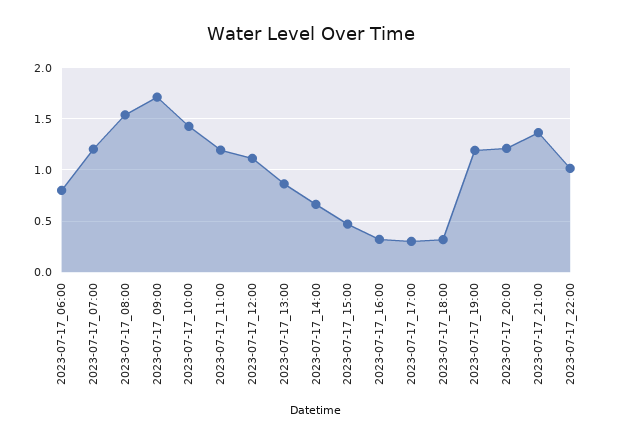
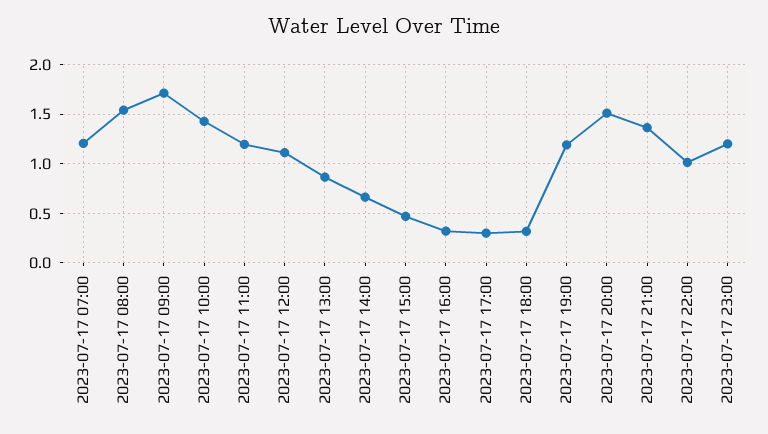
2023-07-17_06:00: 0.8 -> none
2023-07-17_20:00: 1.2 -> 1.5
2023-07-17 23:00: none -> 1.2

